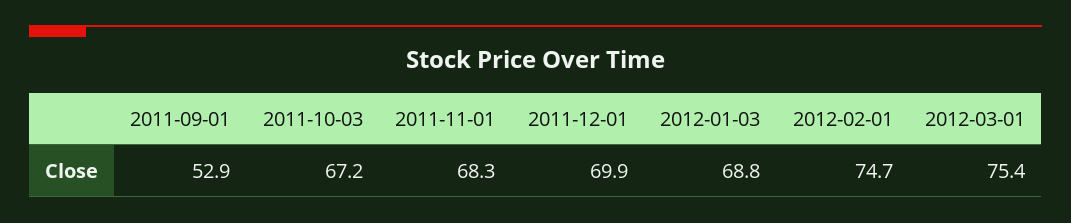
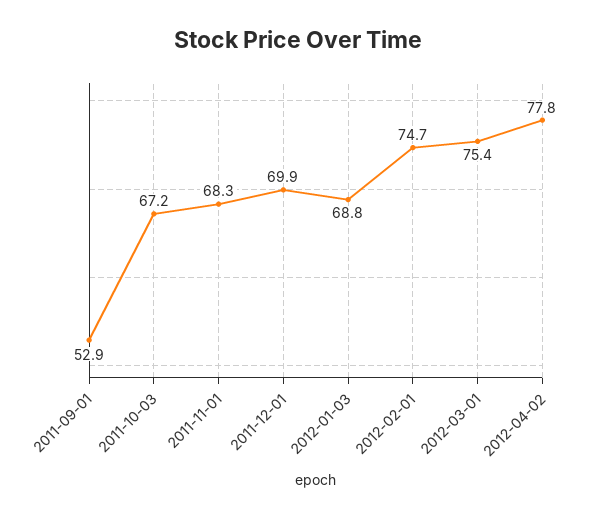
2012-04-02: none -> 77.8

